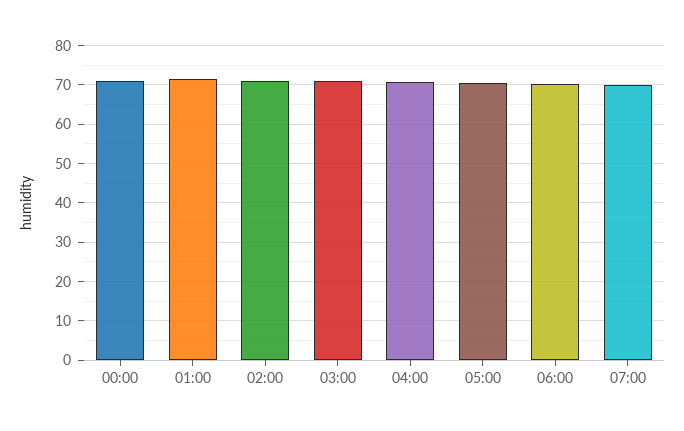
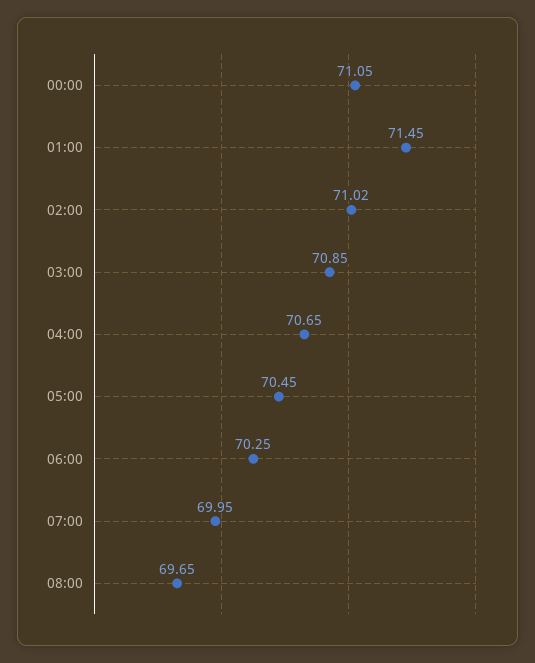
08:00: none -> 69.65

